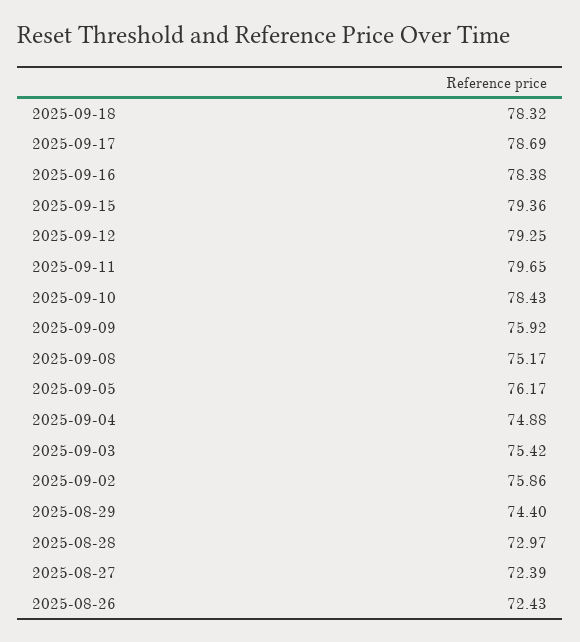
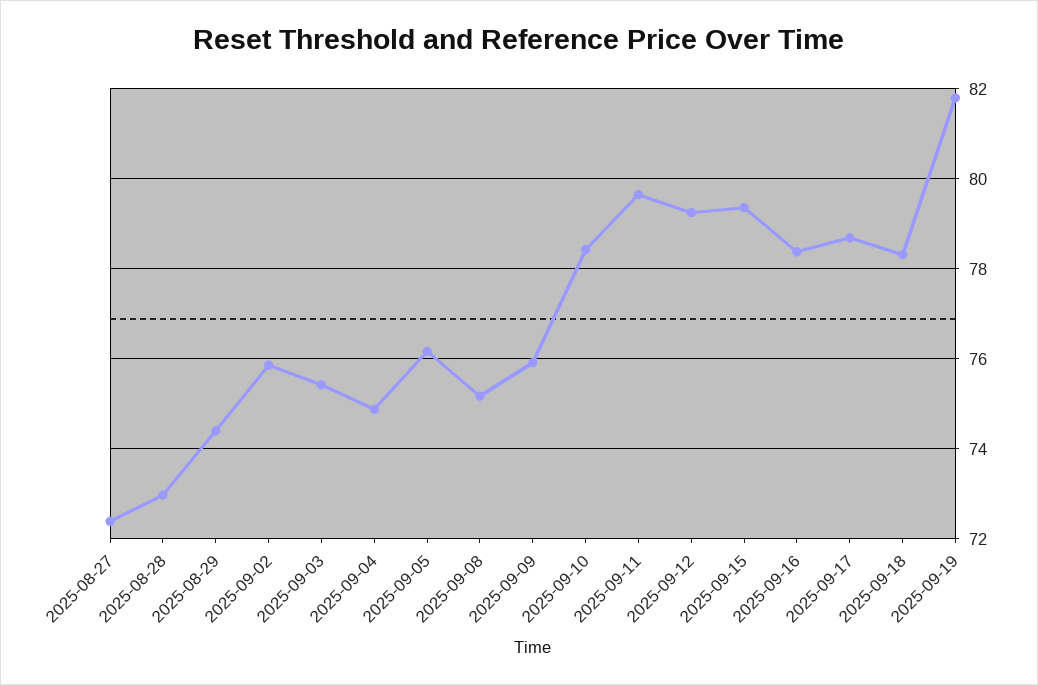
2025-08-26: 72.43 -> none
2025-09-19: none -> 81.8

